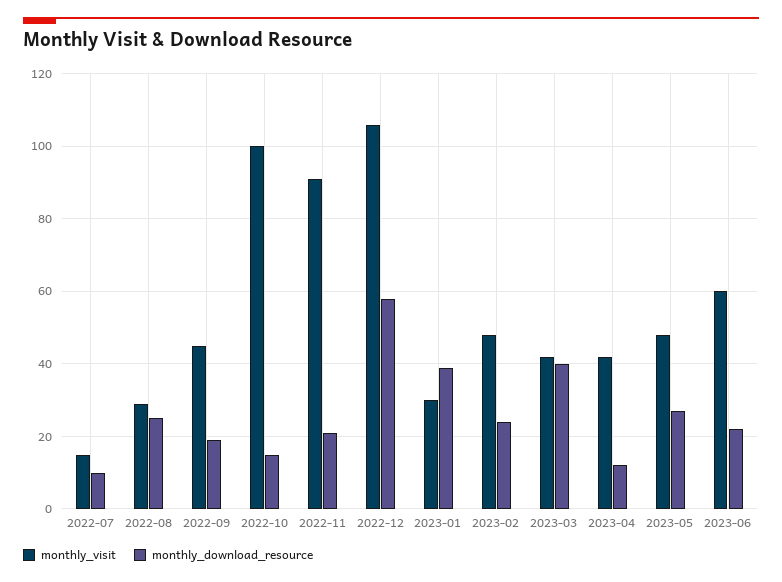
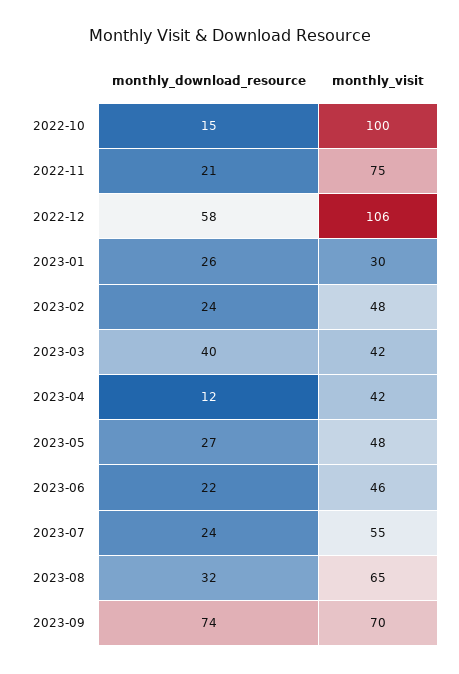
monthly_visit, 2022-07: 15 -> none
monthly_download_resource, 2022-07: 10 -> none
monthly_visit, 2022-08: 30 -> none
monthly_download_resource, 2022-08: 25 -> none
monthly_visit, 2022-09: 45 -> none
monthly_download_resource, 2022-09: 20 -> none
monthly_visit, 2022-11: 90 -> 75
monthly_download_resource, 2023-01: 40 -> 26
monthly_visit, 2023-06: 60 -> 46
monthly_download_resource, 2023-07: none -> 24
monthly_visit, 2023-07: none -> 55
monthly_download_resource, 2023-08: none -> 32
monthly_visit, 2023-08: none -> 65
monthly_download_resource, 2023-09: none -> 74
monthly_visit, 2023-09: none -> 70

